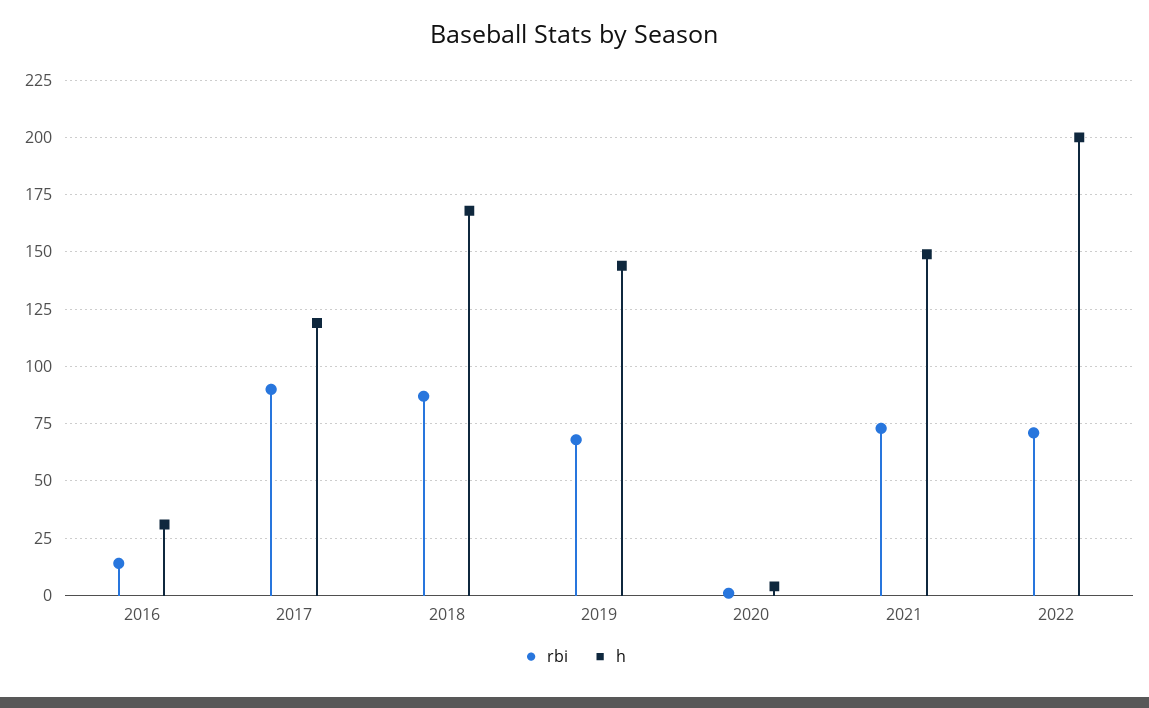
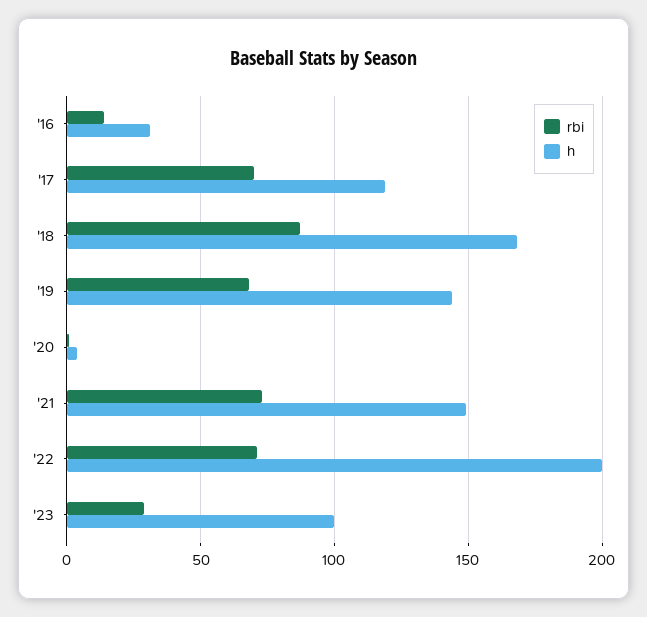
rbi, 2017: 90 -> 70
rbi, '23: none -> 30
h, '23: none -> 100

